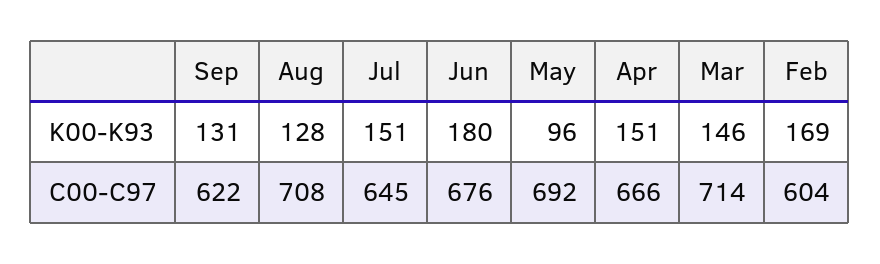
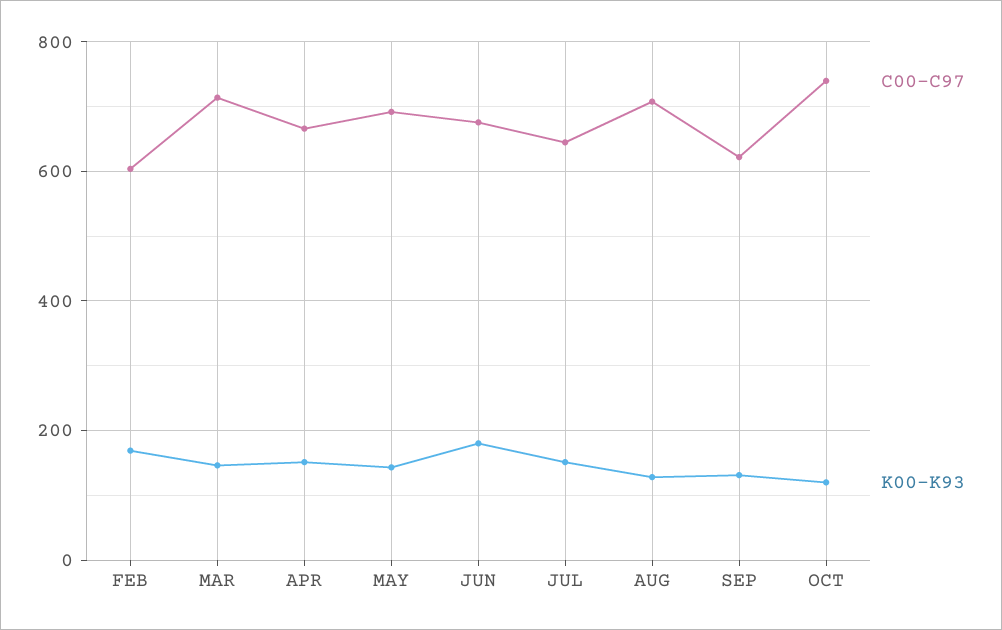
K00-K93, May: 96 -> 140
C00-C97, OCT: none -> 740
K00-K93, OCT: none -> 120

